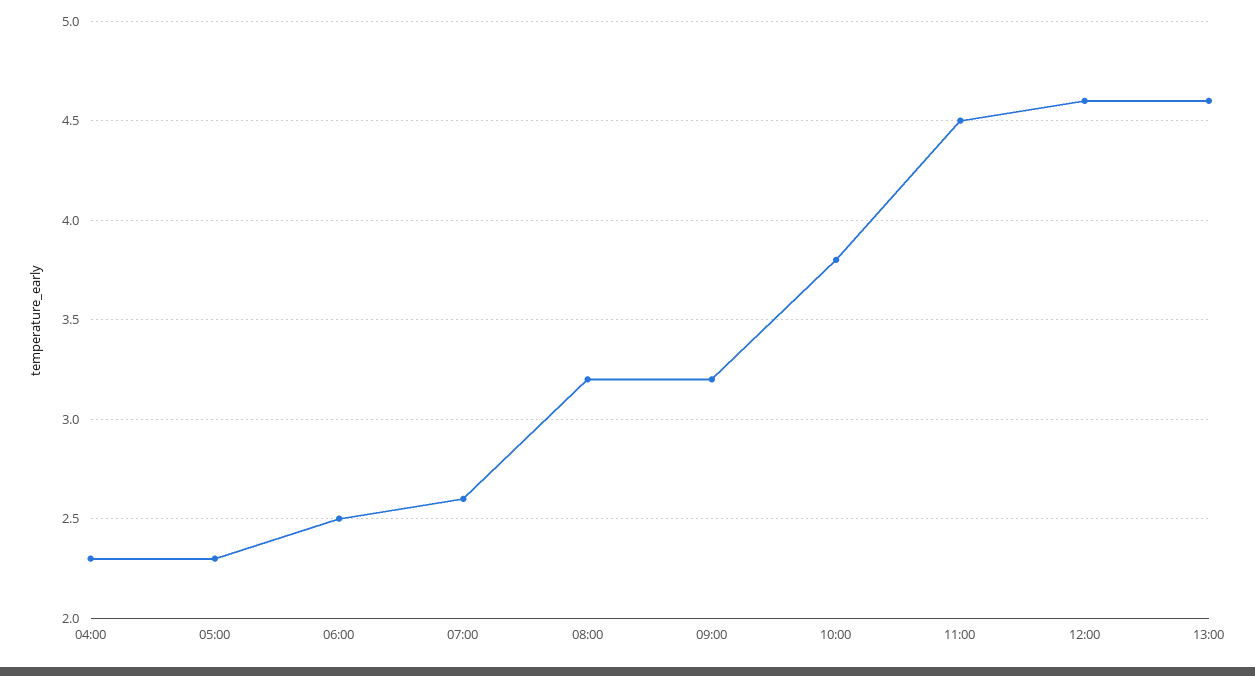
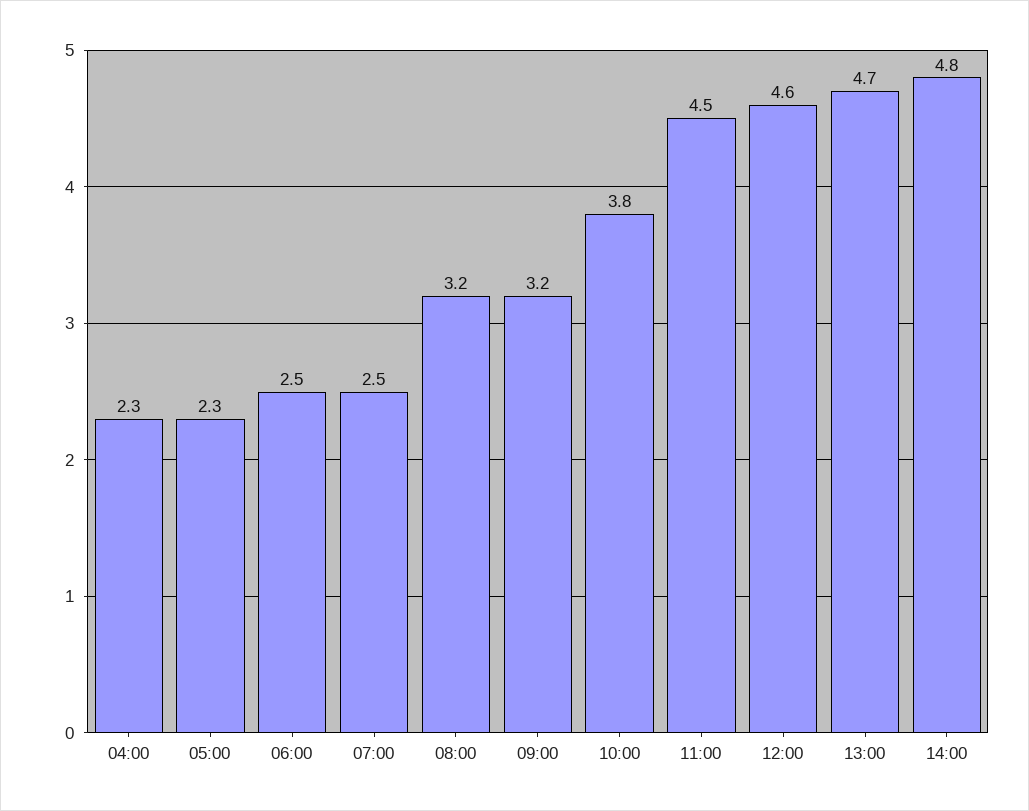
07:00: 2.6 -> 2.5
13:00: 4.6 -> 4.7
14:00: none -> 4.8

